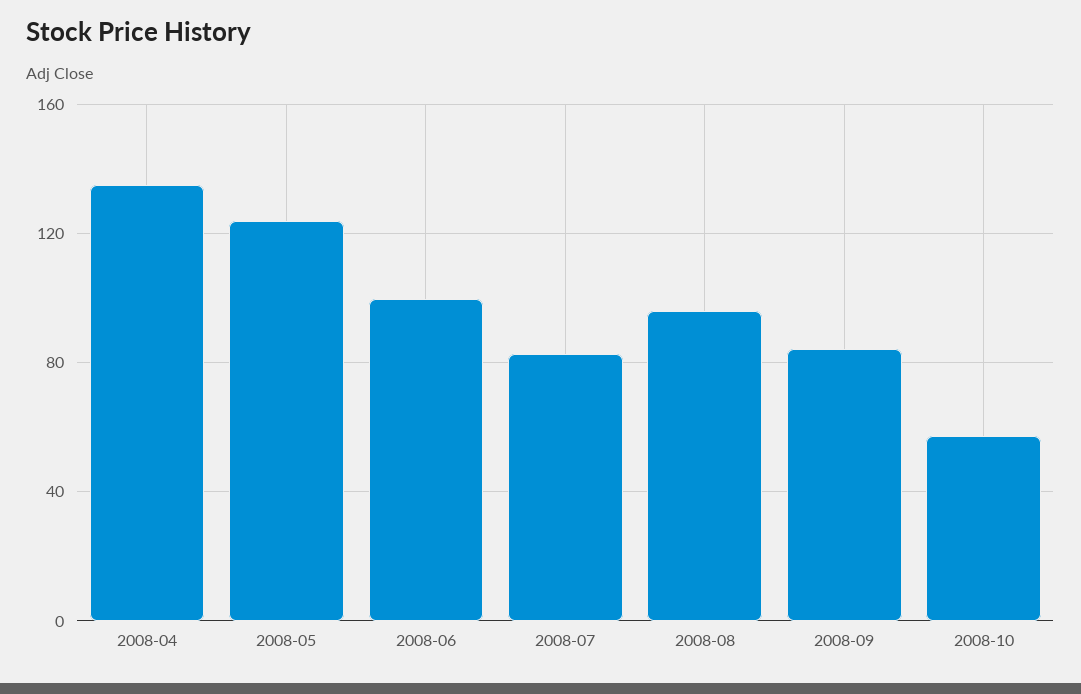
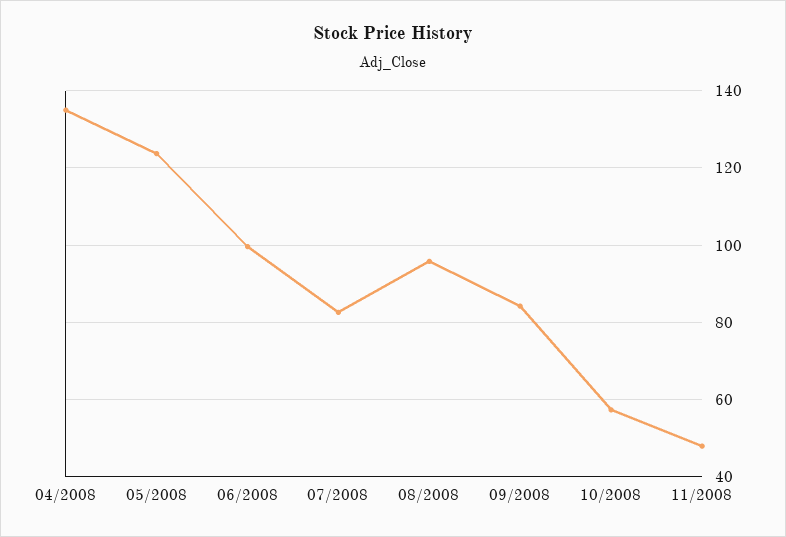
11/2008: none -> 48

